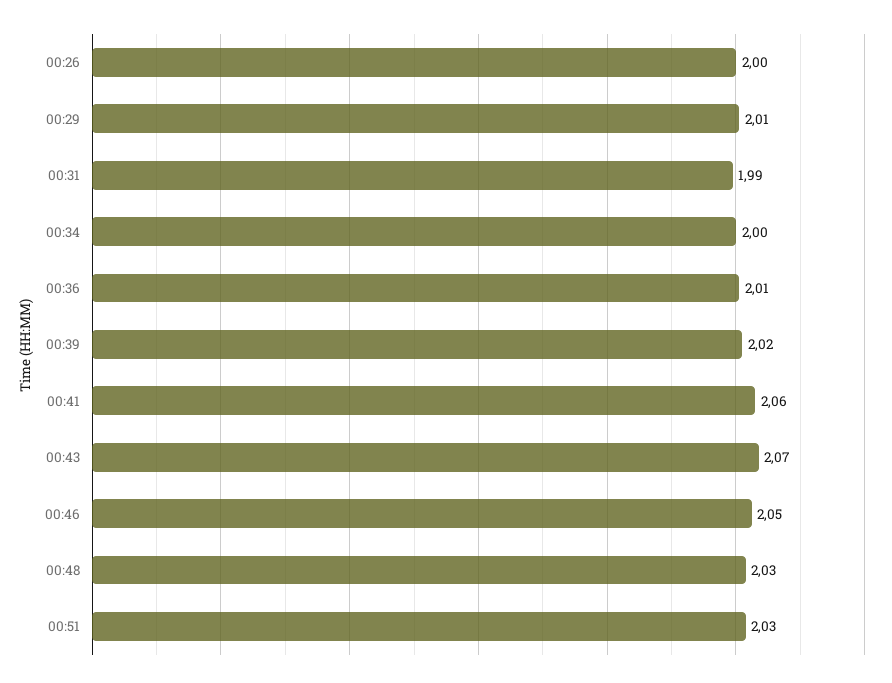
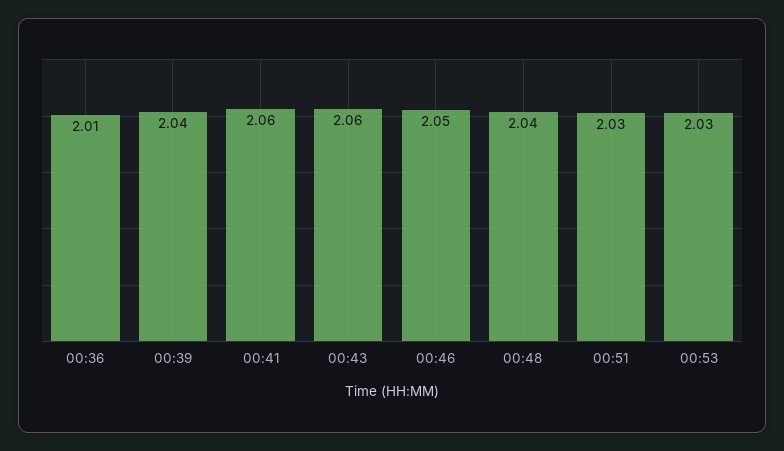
00:26: 2 -> none
00:29: 2.01 -> none
00:31: 1.99 -> none
00:34: 2 -> none
00:39: 2.02 -> 2.04
00:43: 2.07 -> 2.06
00:48: 2.03 -> 2.04
00:53: none -> 2.03

